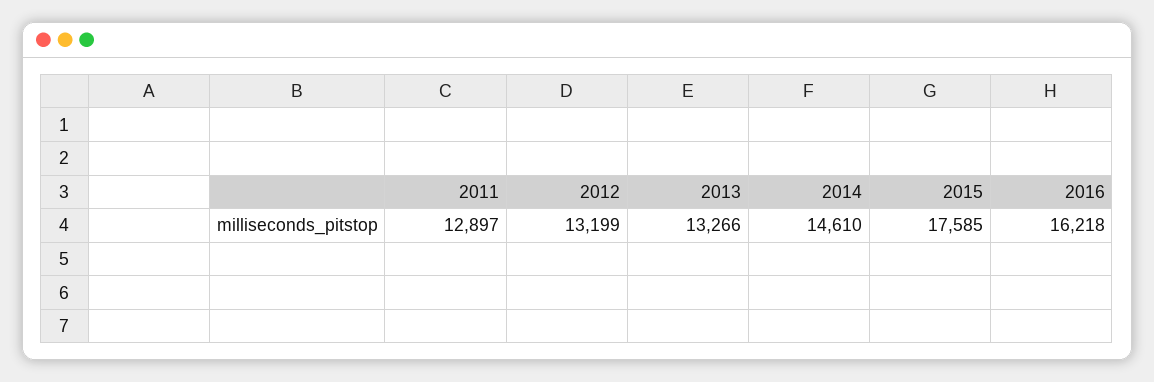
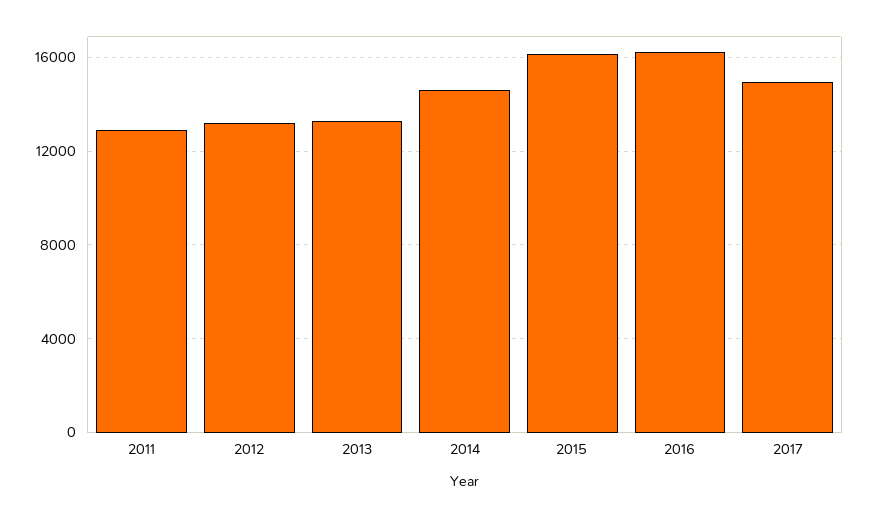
2015: 17585 -> 16000
2017: none -> 15000

